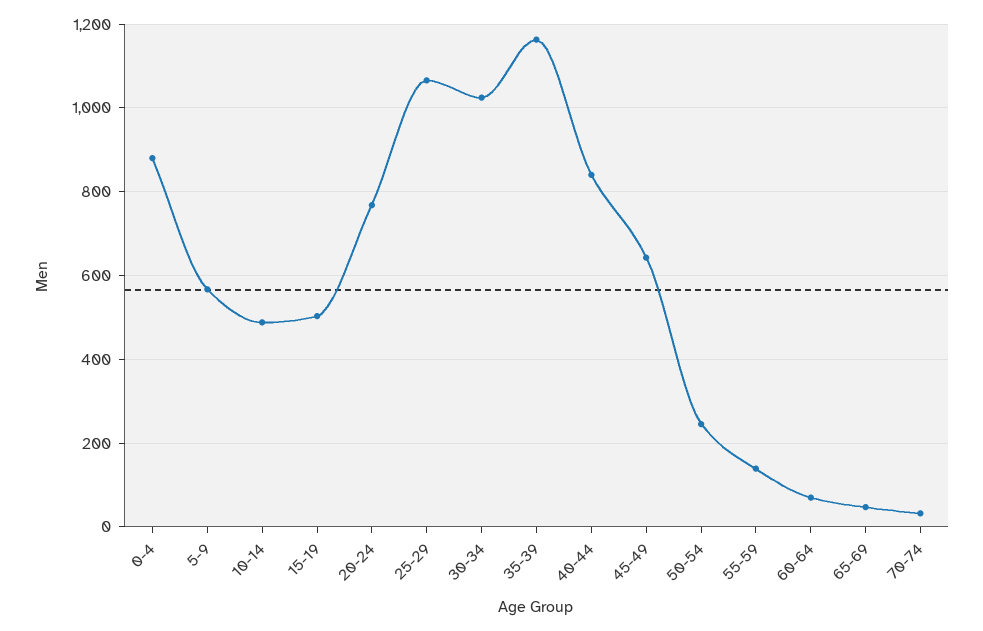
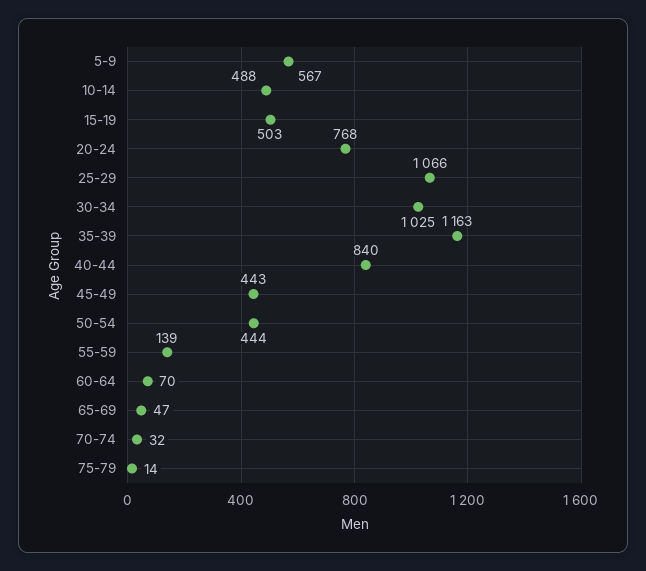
0-4: 880 -> none
45-49: 640 -> 443
50-54: 240 -> 444
75-79: none -> 14

